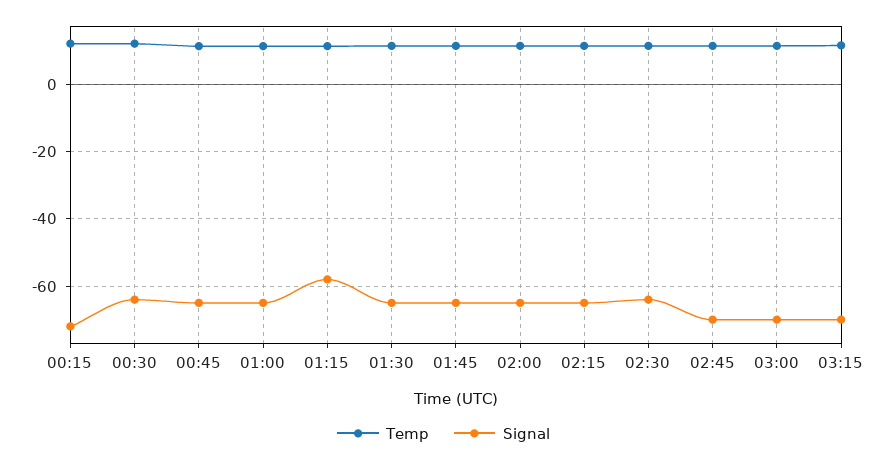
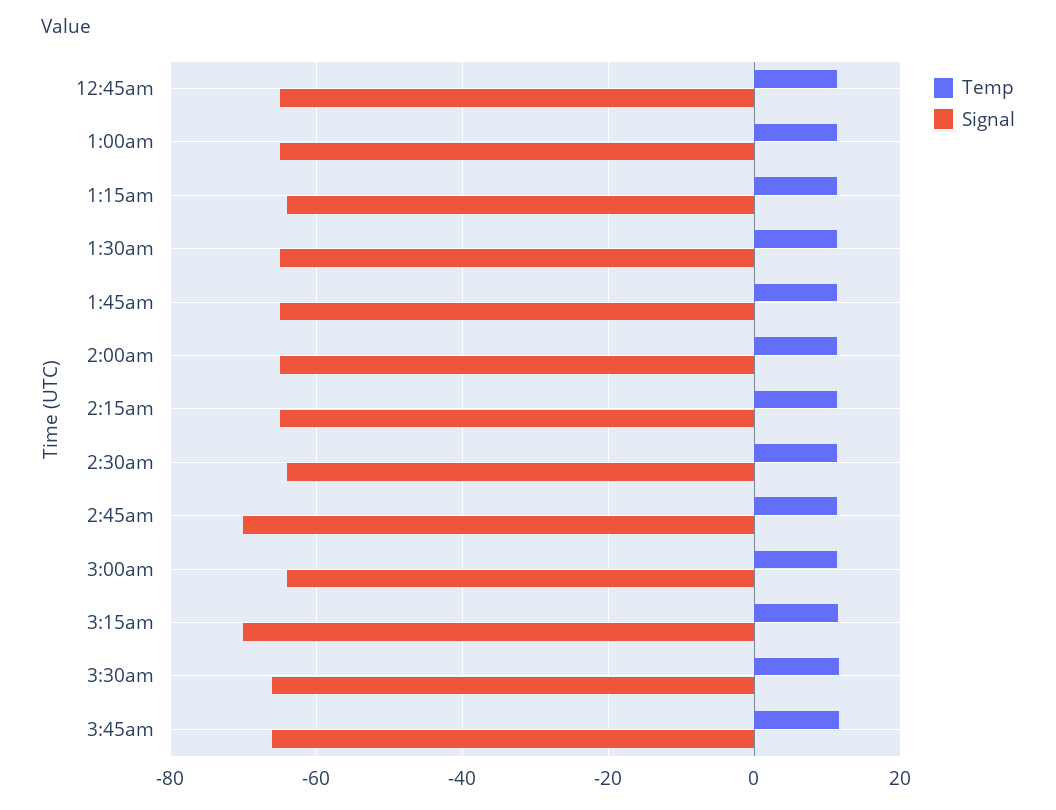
Temp, 00:15: 12 -> none
Signal, 00:15: -72 -> none
Temp, 00:30: 12 -> none
Signal, 00:30: -64 -> none
Signal, 01:15: -58 -> -64
Signal, 03:00: -70 -> -64
Temp, 3:30am: none -> 12
Signal, 3:30am: none -> -66
Temp, 3:45am: none -> 12
Signal, 3:45am: none -> -66

